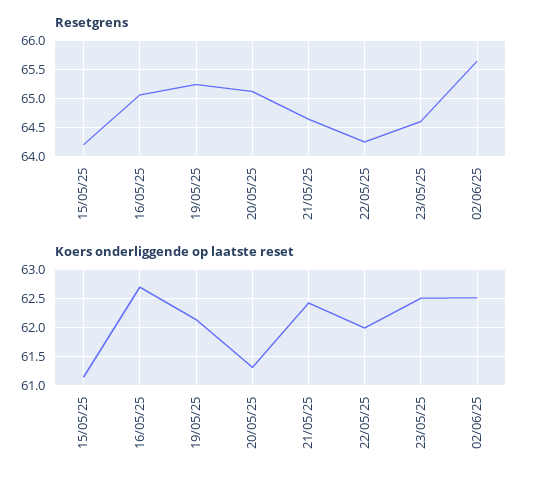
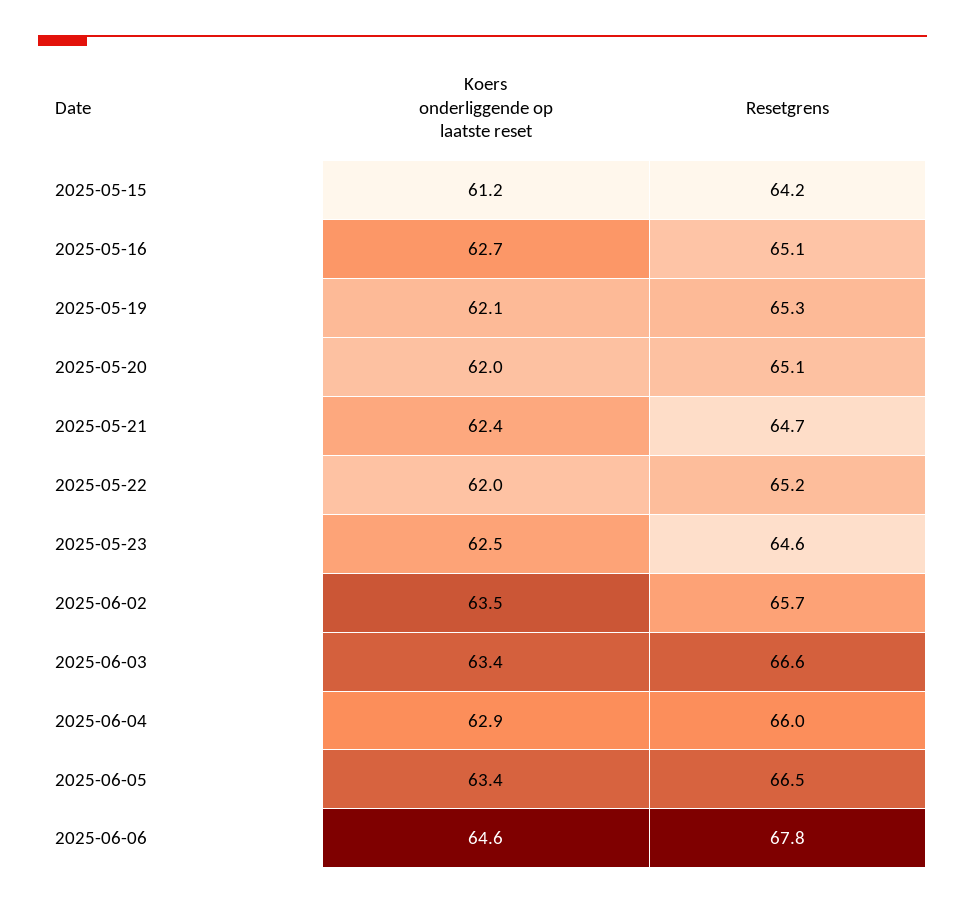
Resetgrens, 22/05/25: 64.25 -> 65.2
Koers onderliggende op laatste reset, 20/05/25: 61.25 -> 62
Koers onderliggende op laatste reset, 02/06/25: 62.5 -> 63.5
Koers onderliggende op laatste reset, 2025-06-03: none -> 63.4
Resetgrens, 2025-06-03: none -> 66.6
Koers onderliggende op laatste reset, 2025-06-04: none -> 62.9
Resetgrens, 2025-06-04: none -> 66
Koers onderliggende op laatste reset, 2025-06-05: none -> 63.4
Resetgrens, 2025-06-05: none -> 66.5
Koers onderliggende op laatste reset, 2025-06-06: none -> 64.6
Resetgrens, 2025-06-06: none -> 67.8

